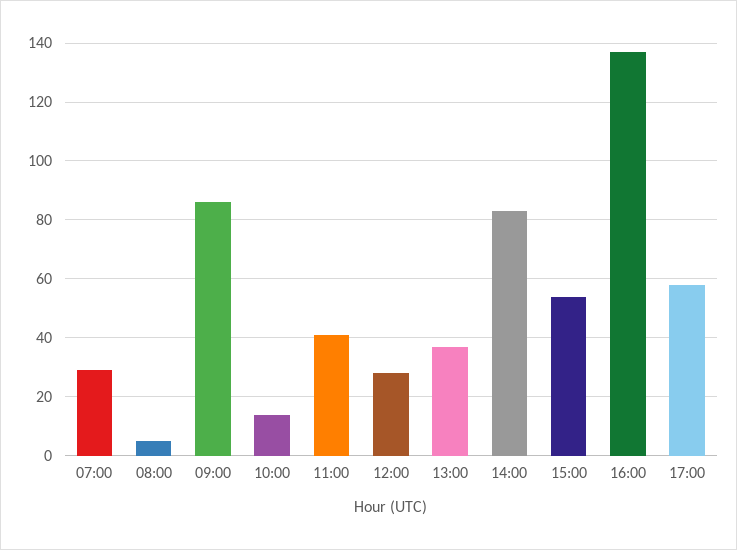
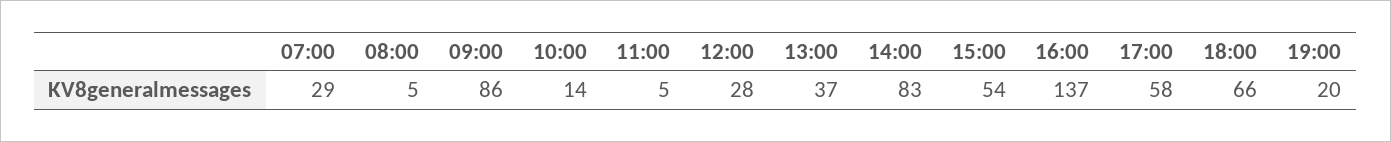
11:00: 40 -> 5
18:00: none -> 66
19:00: none -> 20

